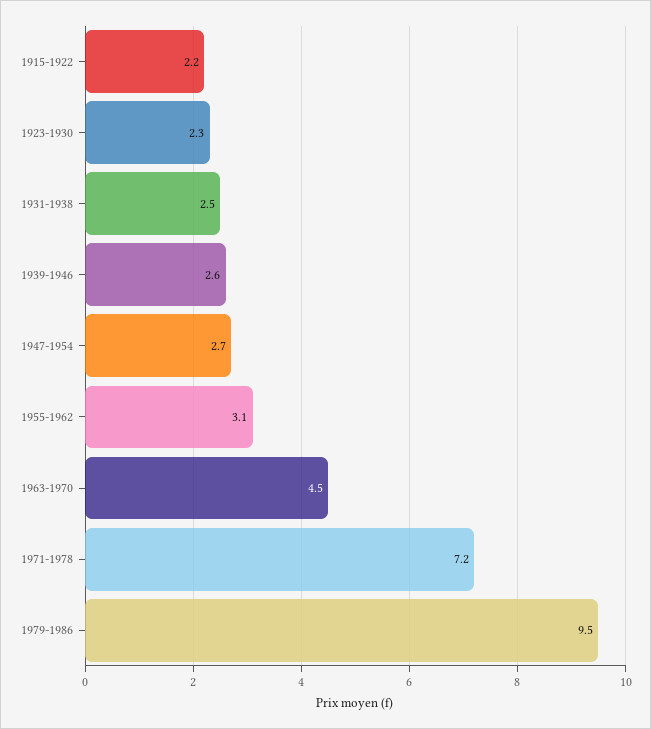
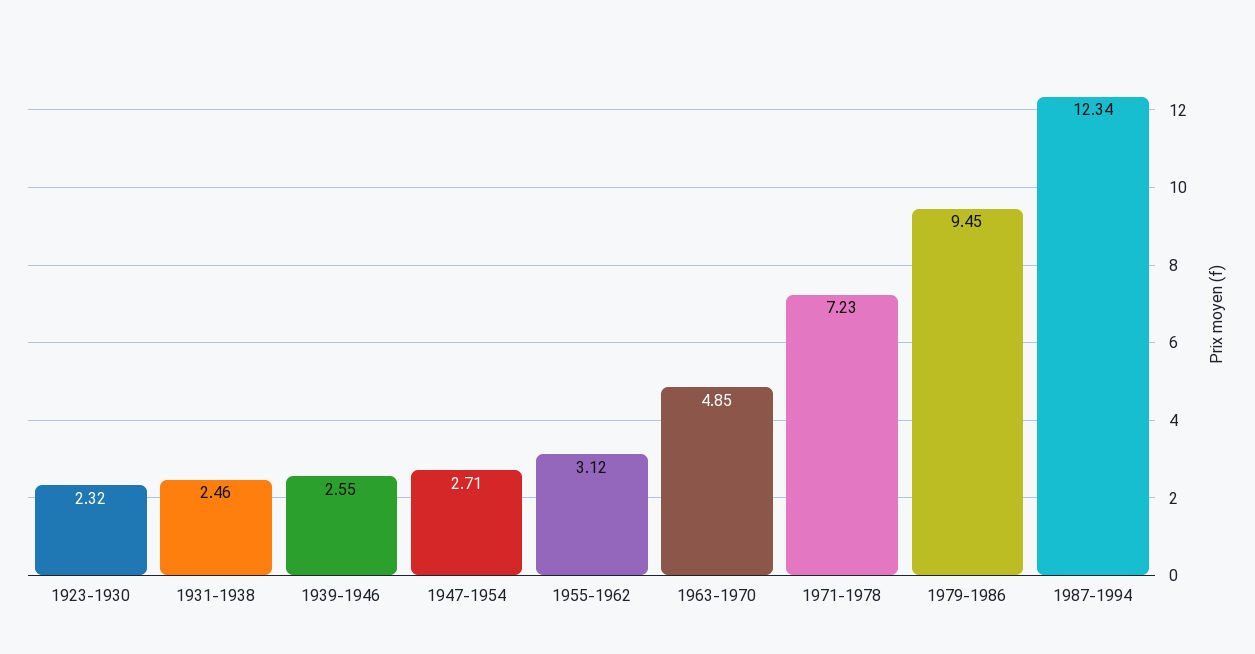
1915-1922: 2.2 -> none
1963-1970: 4.5 -> 4.85
1987-1994: none -> 12.34

